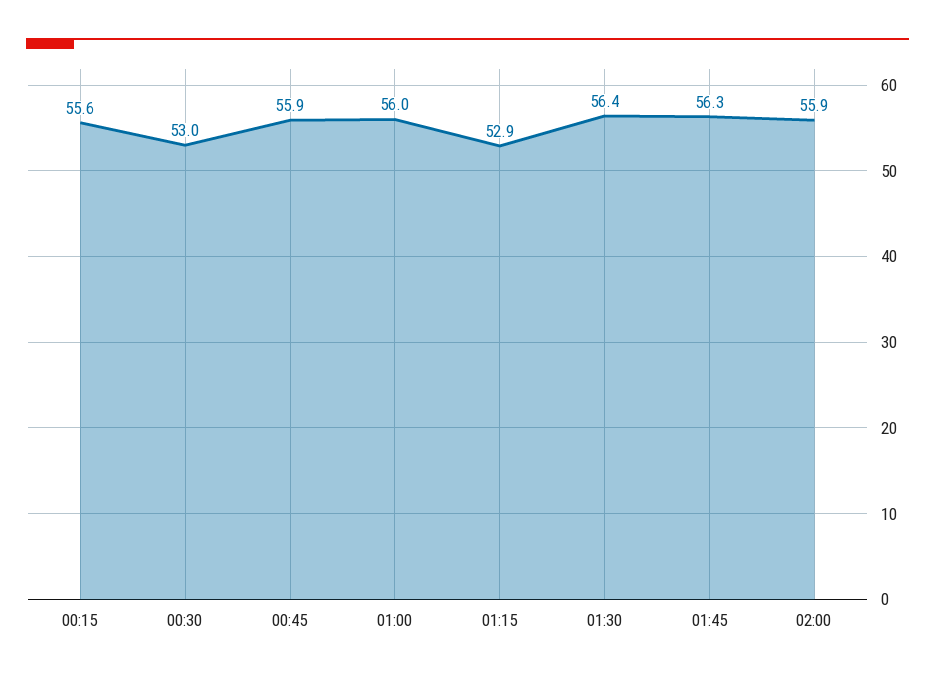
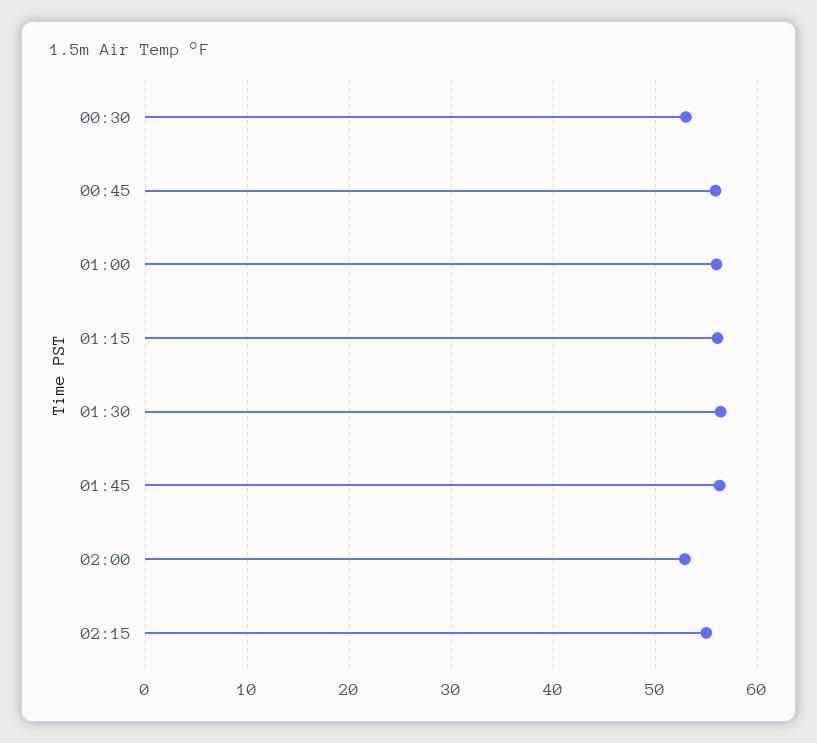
00:15: 55.6 -> none
01:15: 52.9 -> 56
02:00: 55.9 -> 53
02:15: none -> 55

